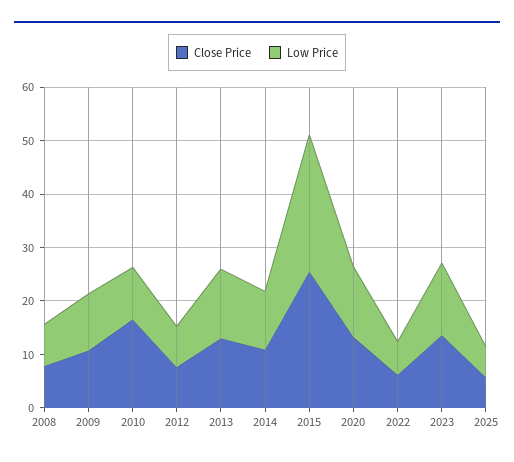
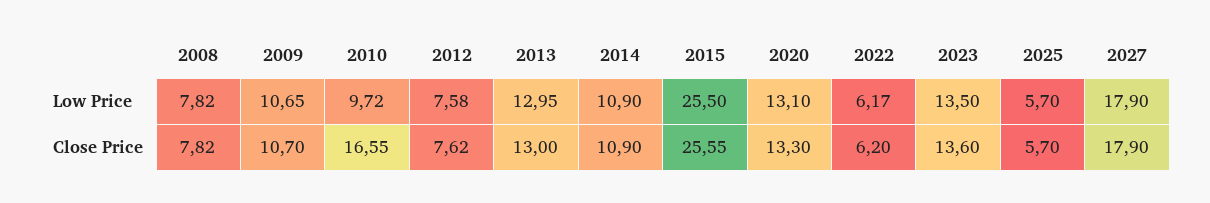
Low Price, 2027: none -> 17.9
Close Price, 2027: none -> 17.9

